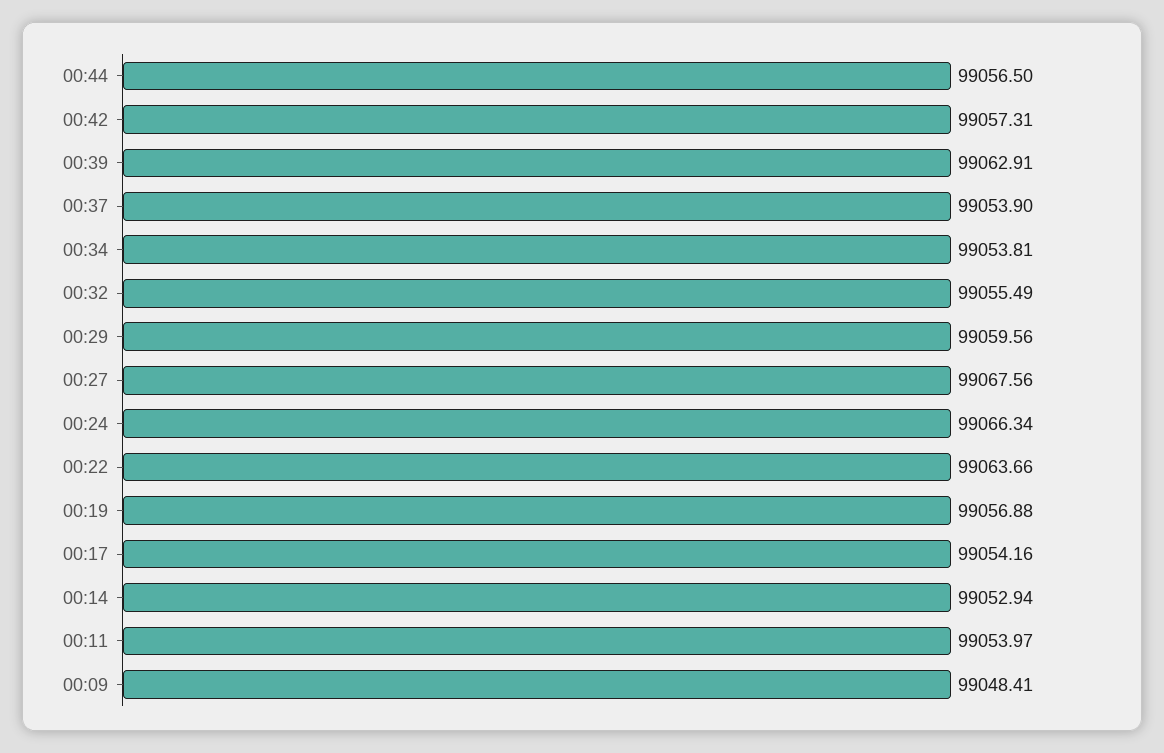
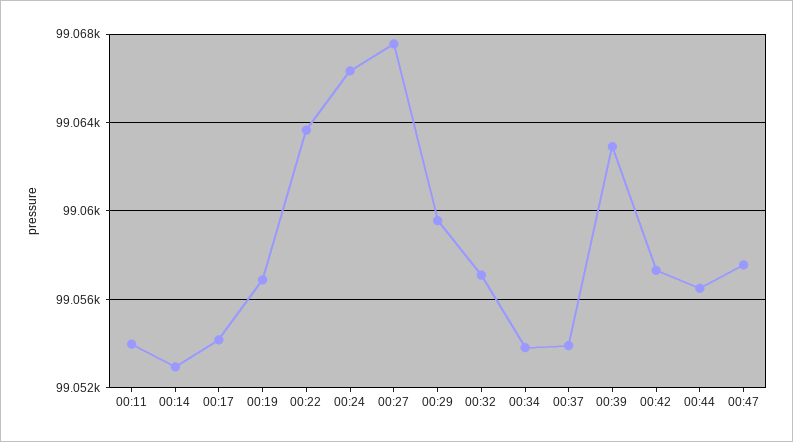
00:32: 99055.49 -> 99057
00:09: 99048.41 -> none
00:47: none -> 99057.5

